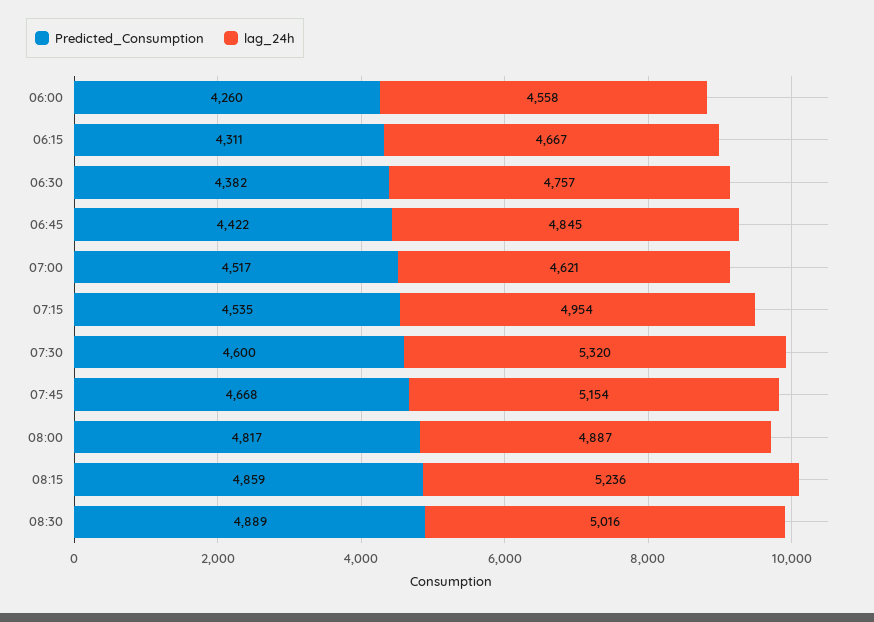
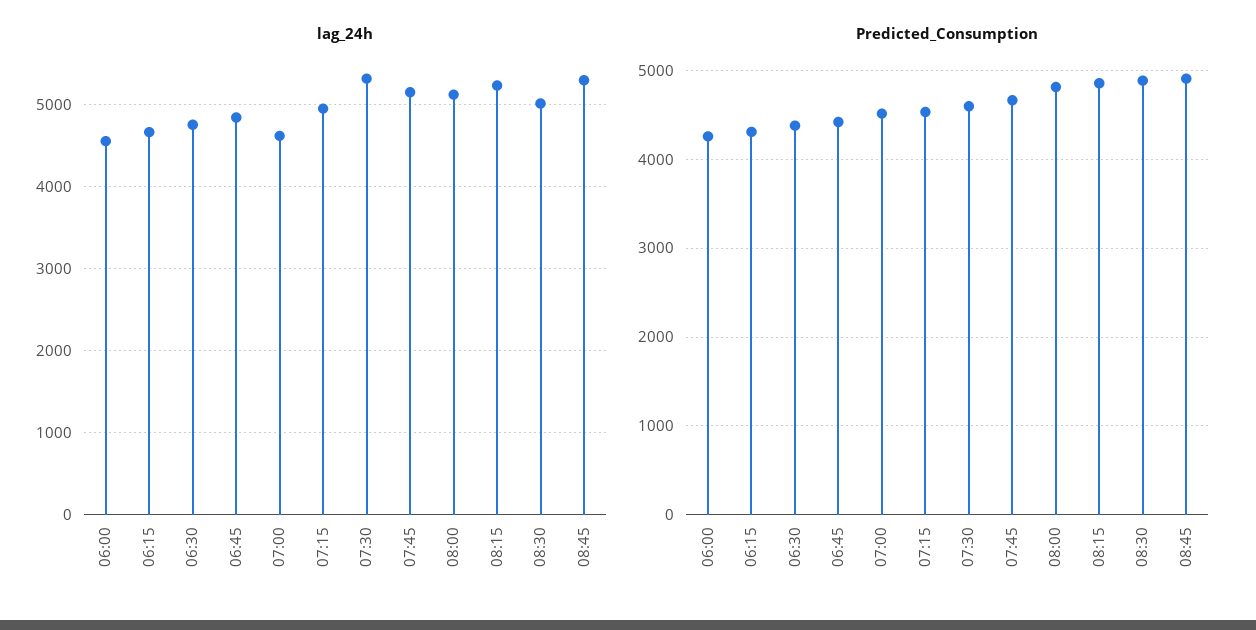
lag_24h, 08:00: 4887 -> 5100
lag_24h, 08:45: none -> 5300
Predicted_Consumption, 08:45: none -> 4900

